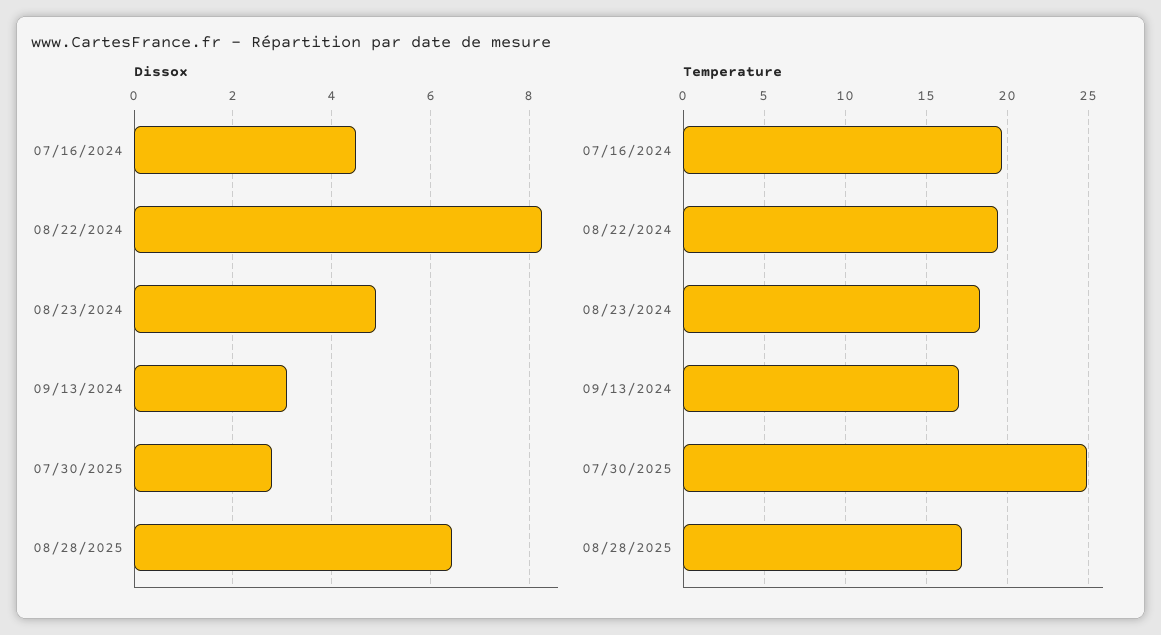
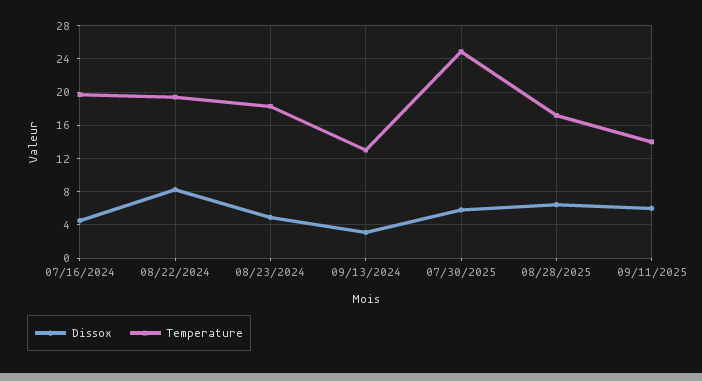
Dissox, 07/30/2025: 2.8 -> 6
Temperature, 09/13/2024: 17 -> 13
Dissox, 09/11/2025: none -> 6
Temperature, 09/11/2025: none -> 14

